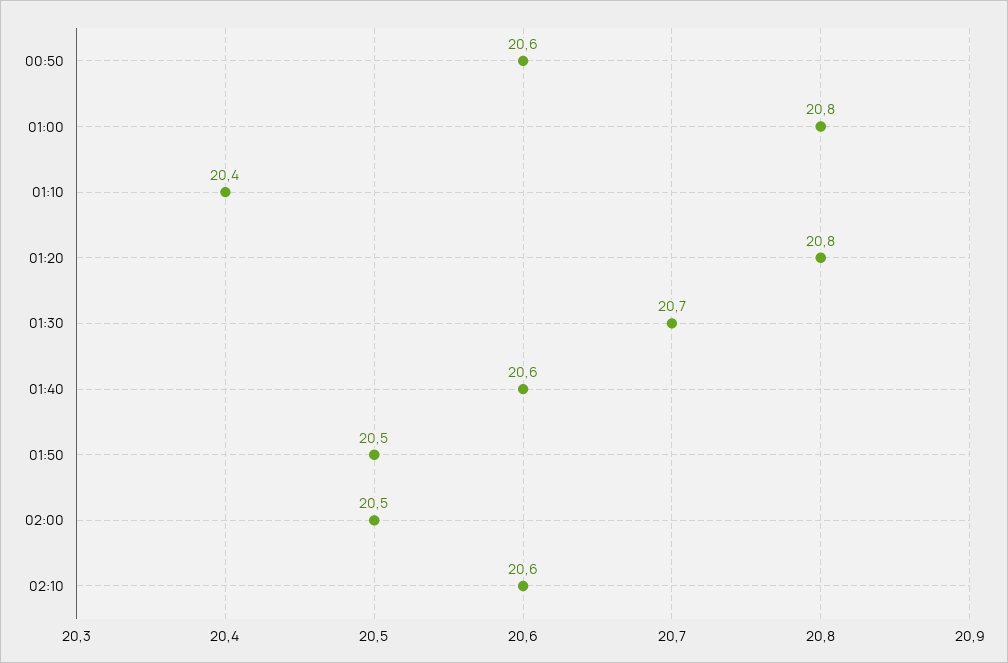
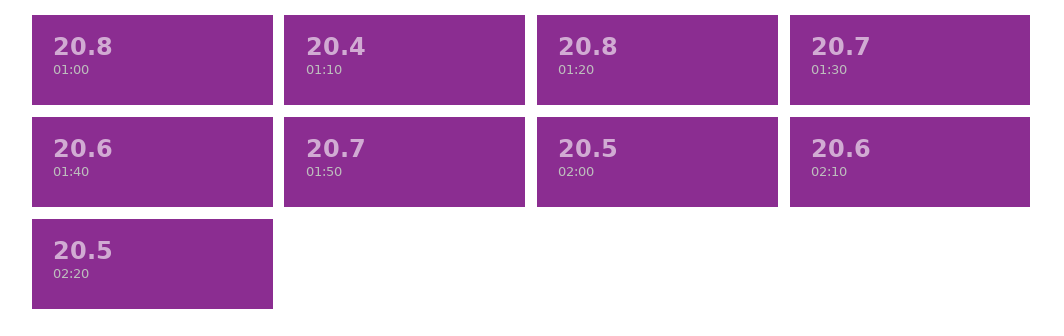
00:50: 20.6 -> none
01:50: 20.5 -> 20.7
02:20: none -> 20.5

